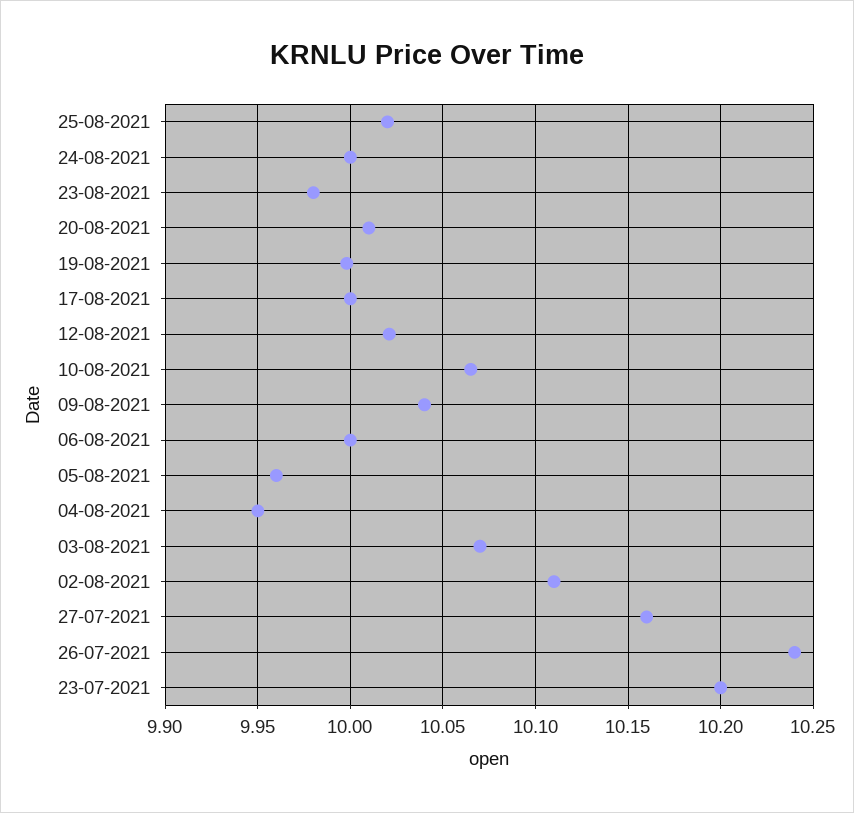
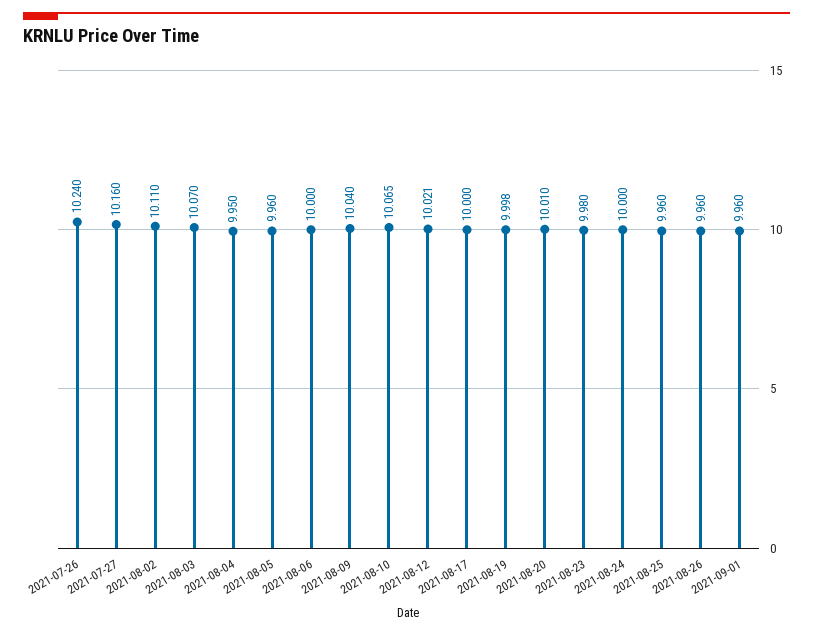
25-08-2021: 10.02 -> 9.96
23-07-2021: 10.2 -> none
2021-08-26: none -> 9.96
2021-09-01: none -> 9.96

